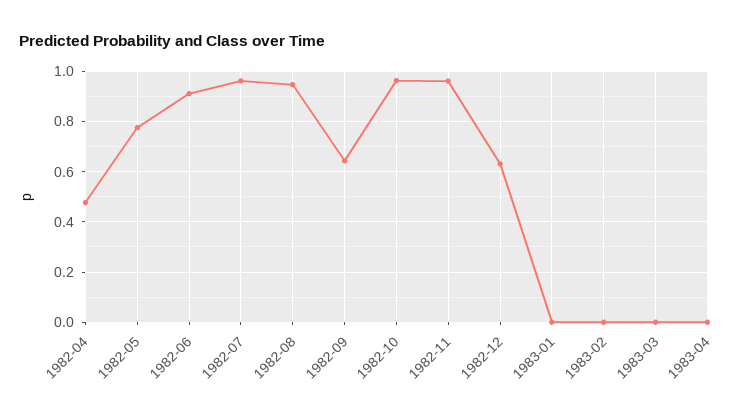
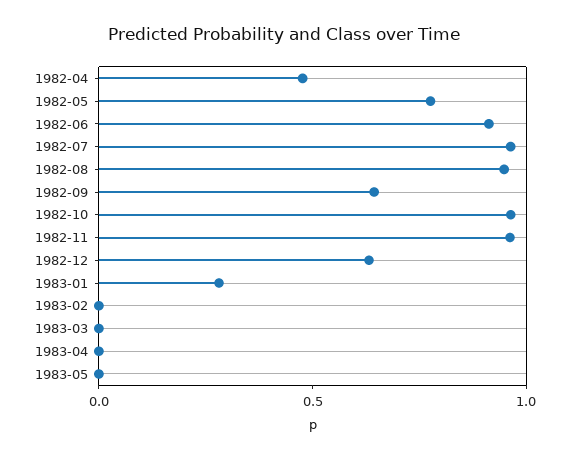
1983-01: 0 -> 0.3
1983-05: none -> 0

